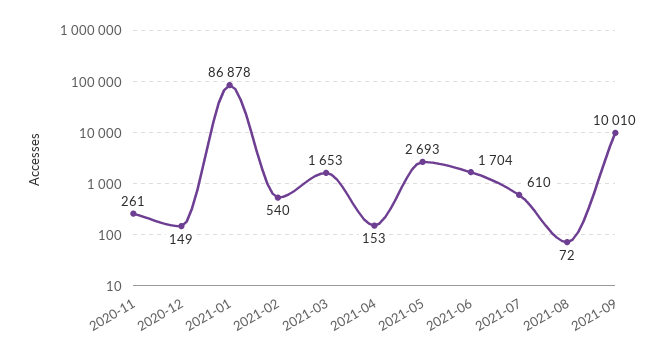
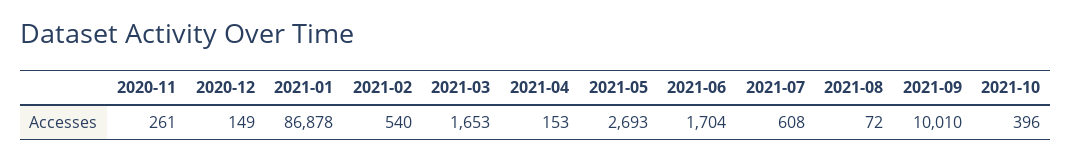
2021-07: 610 -> 608
2021-10: none -> 396

